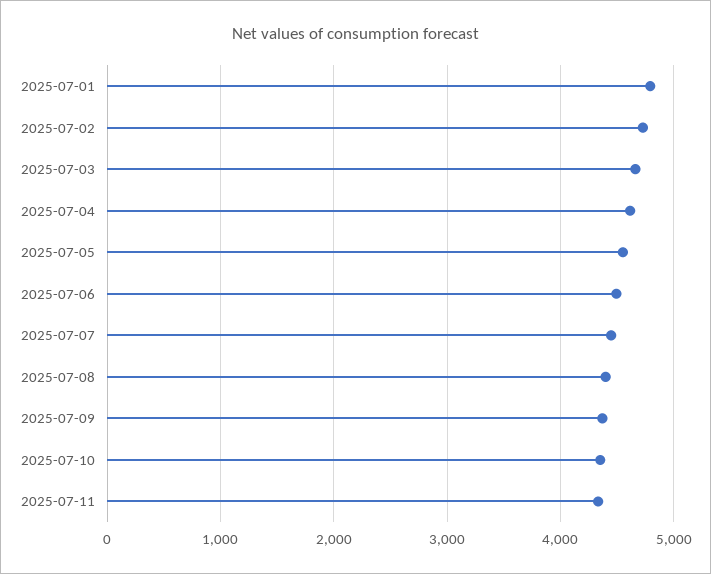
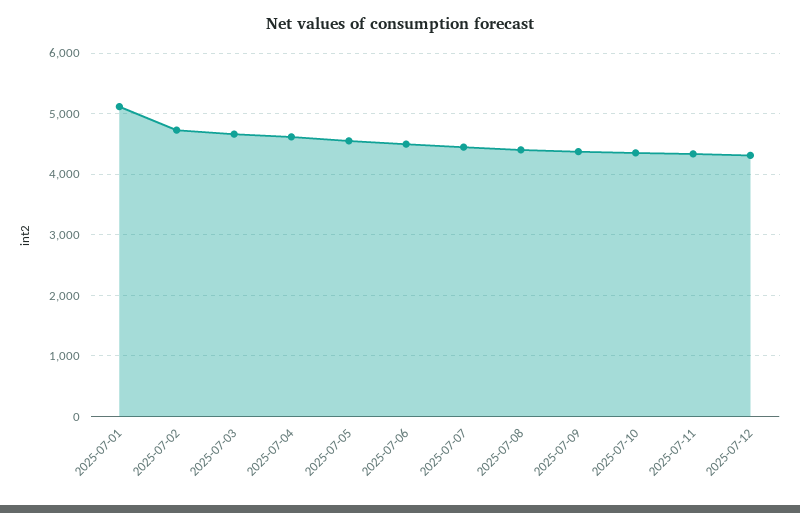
2025-07-01: 4800 -> 5100
2025-07-12: none -> 4300

